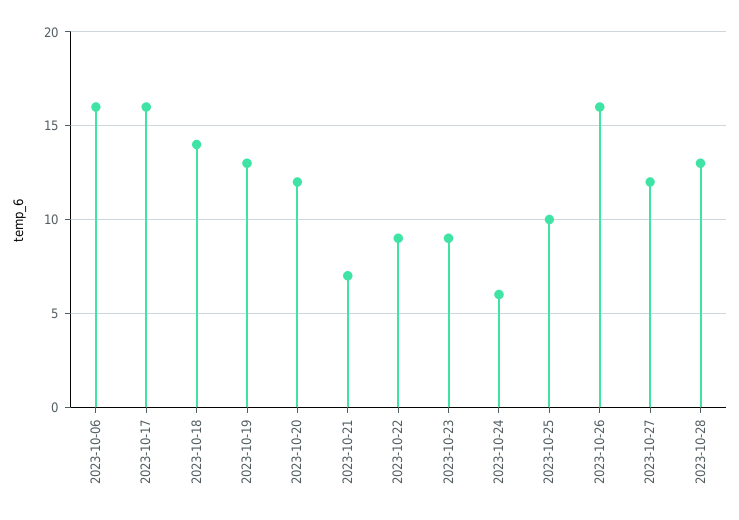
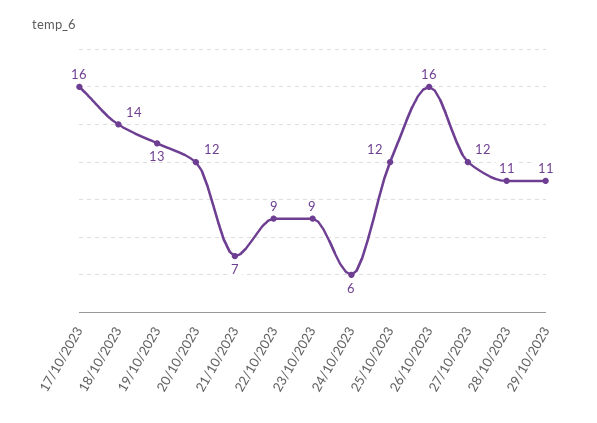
2023-10-06: 16 -> none
2023-10-25: 10 -> 12
2023-10-28: 13 -> 11
29/10/2023: none -> 11

